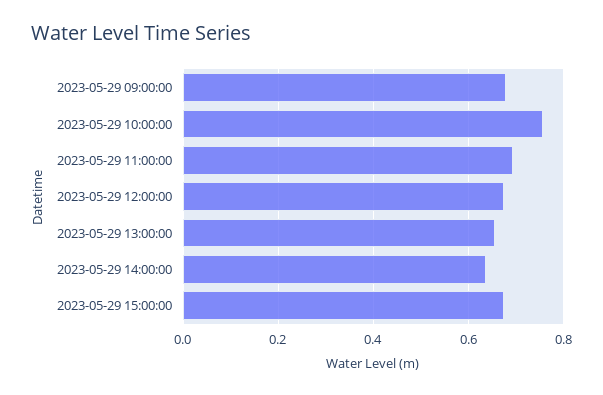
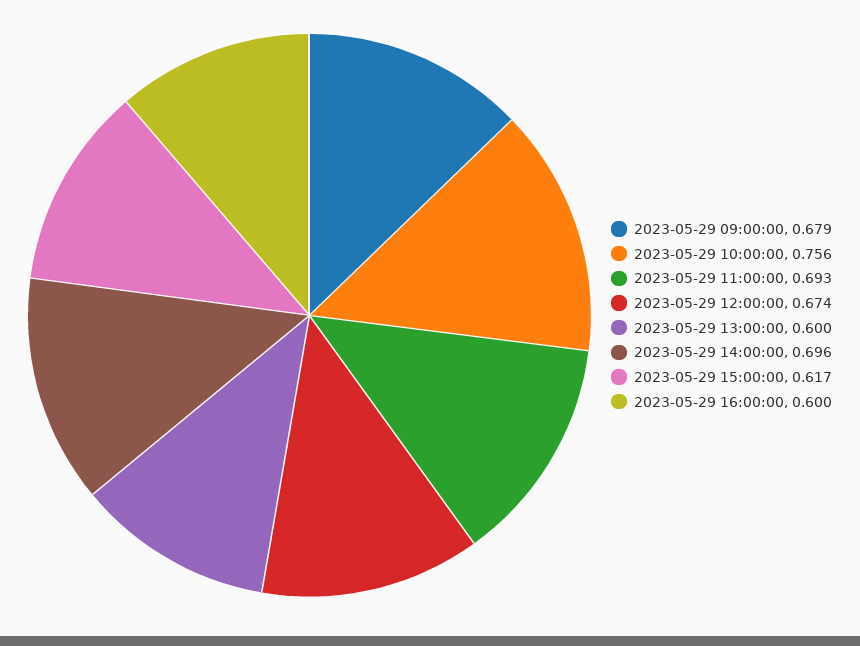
2023-05-29 13:00:00: 0.66 -> 0.6
2023-05-29 14:00:00: 0.64 -> 0.696
2023-05-29 15:00:00: 0.68 -> 0.617
2023-05-29 16:00:00: none -> 0.6

